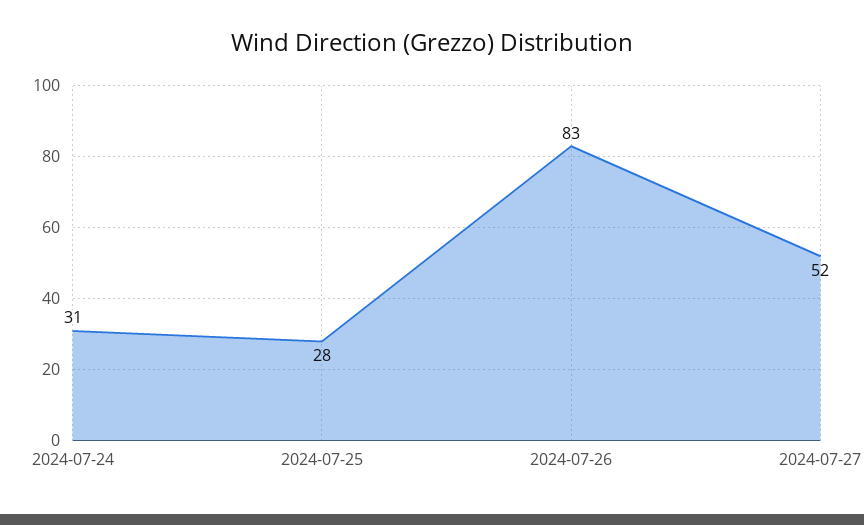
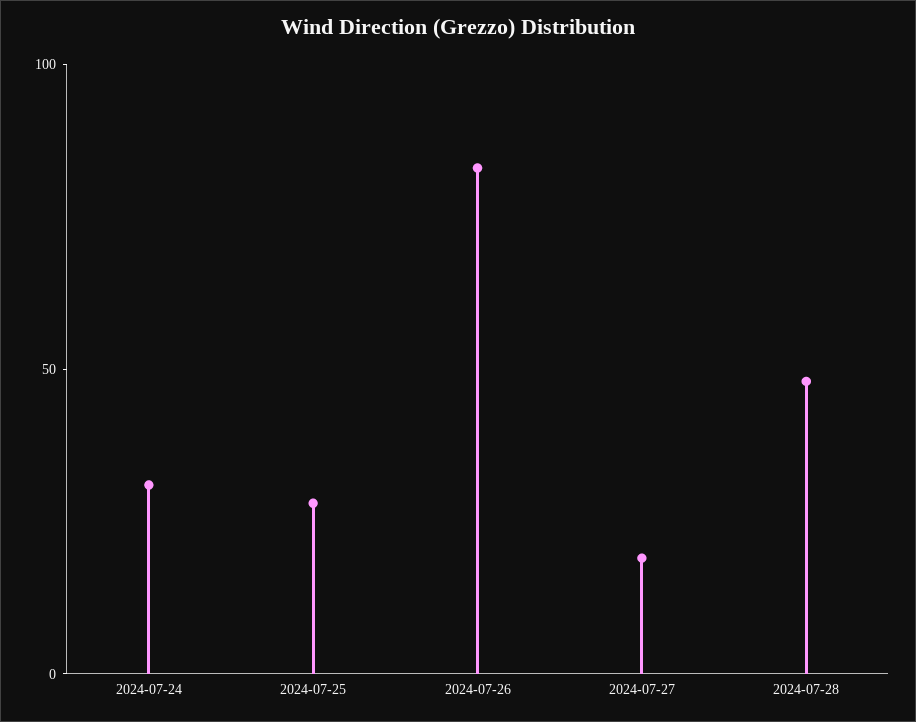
2024-07-27: 52 -> 20
2024-07-28: none -> 50

